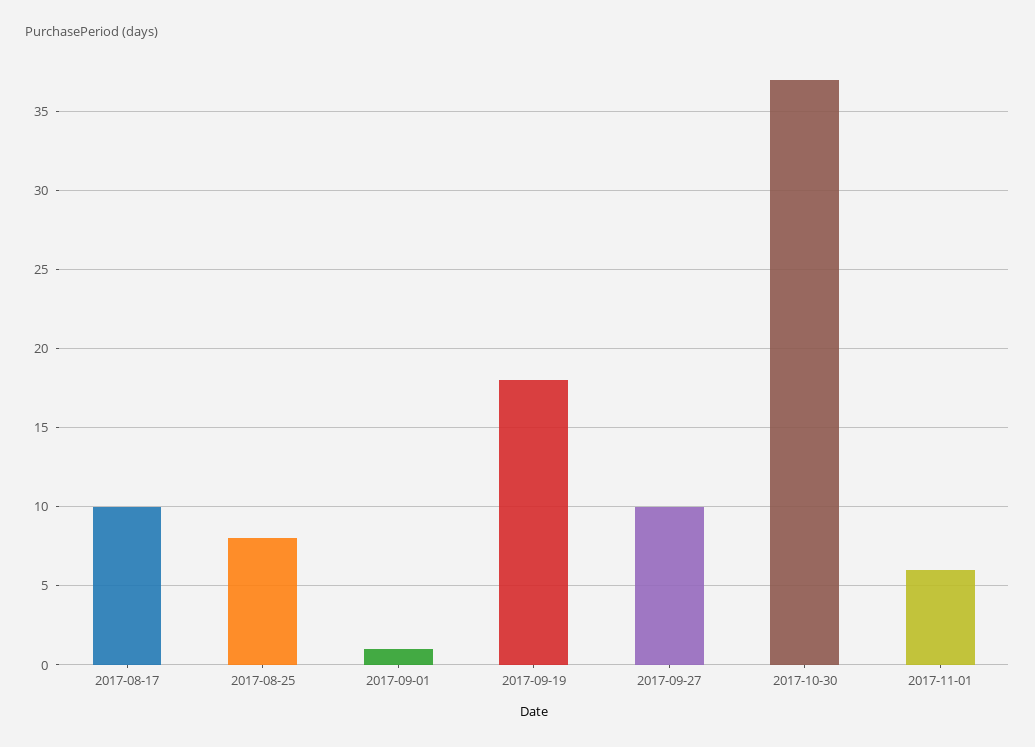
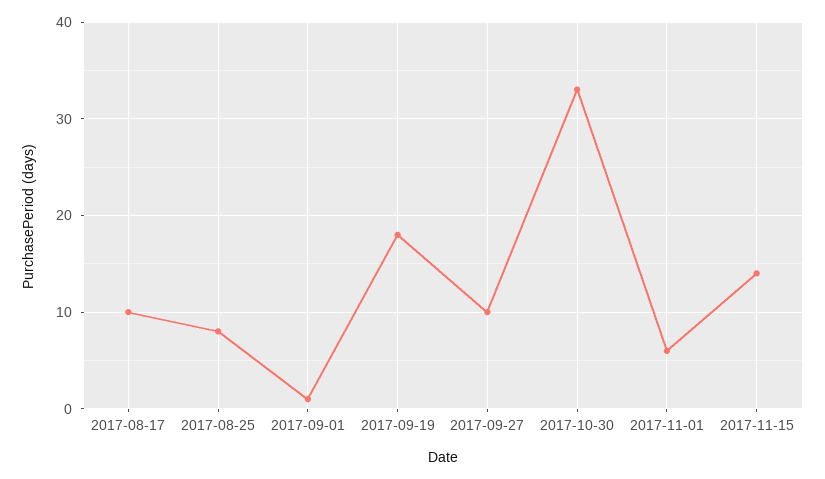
2017-10-30: 37 -> 33
2017-11-15: none -> 14

